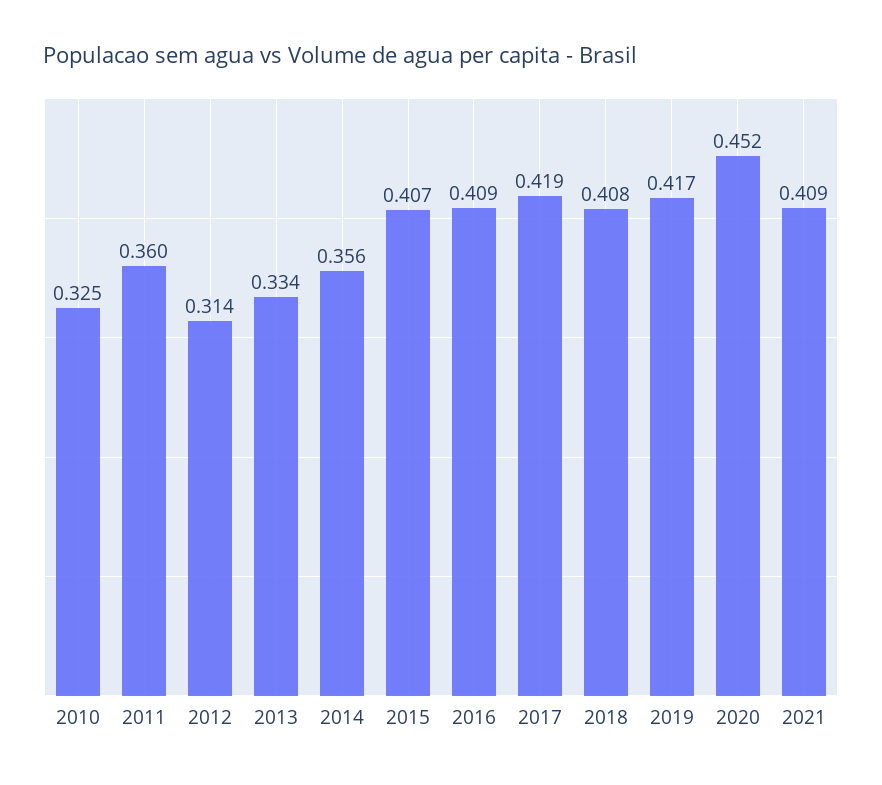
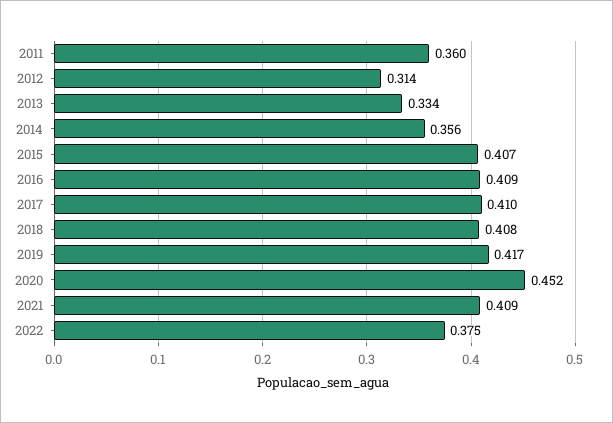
2010: 0.325 -> none
2017: 0.419 -> 0.41
2022: none -> 0.375

